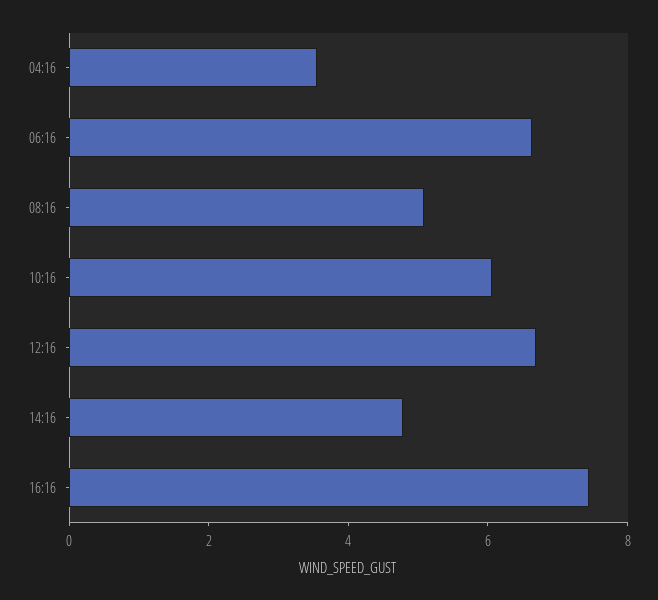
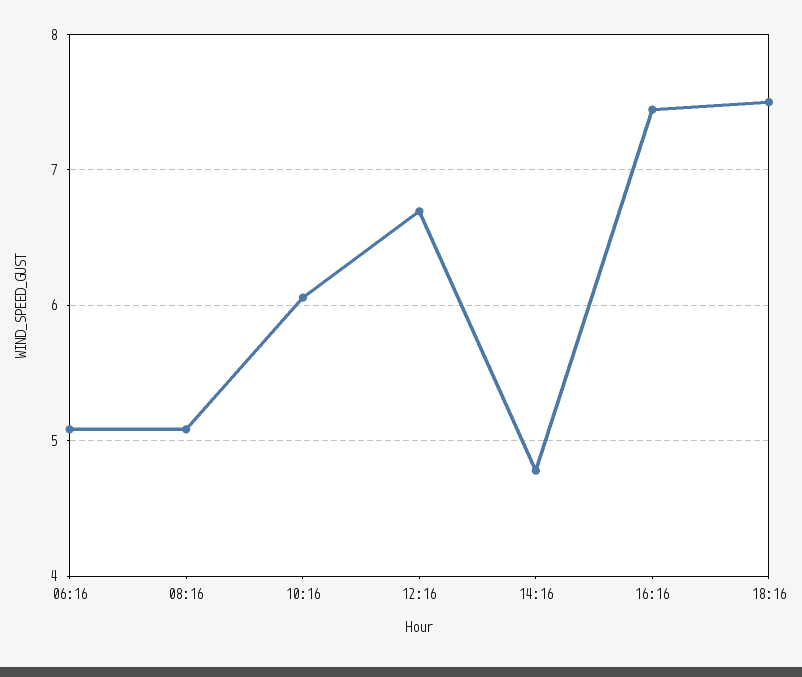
04:16: 3.5 -> none
06:16: 6.5 -> 5.1
18:16: none -> 7.5

